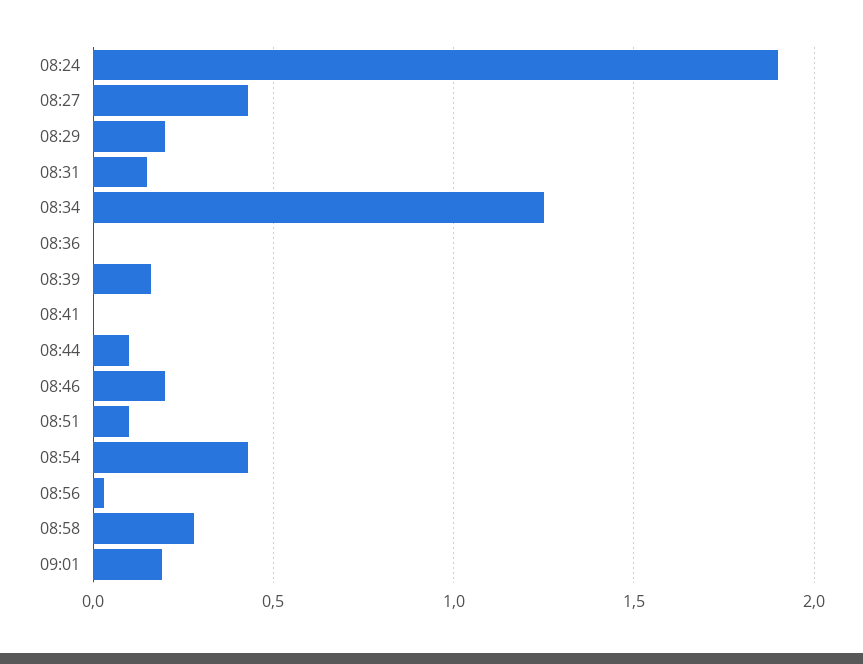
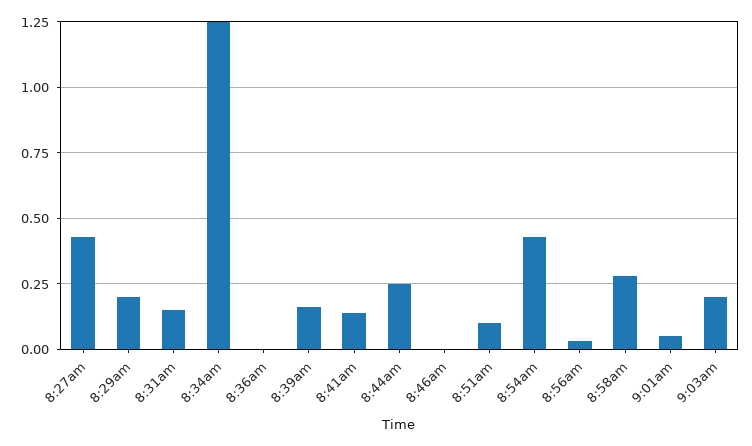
08:24: 1.9 -> none
08:41: 0 -> 0.15
08:44: 0.1 -> 0.25
08:46: 0.2 -> 0
09:01: 0.2 -> 0.05
9:03am: none -> 0.2

